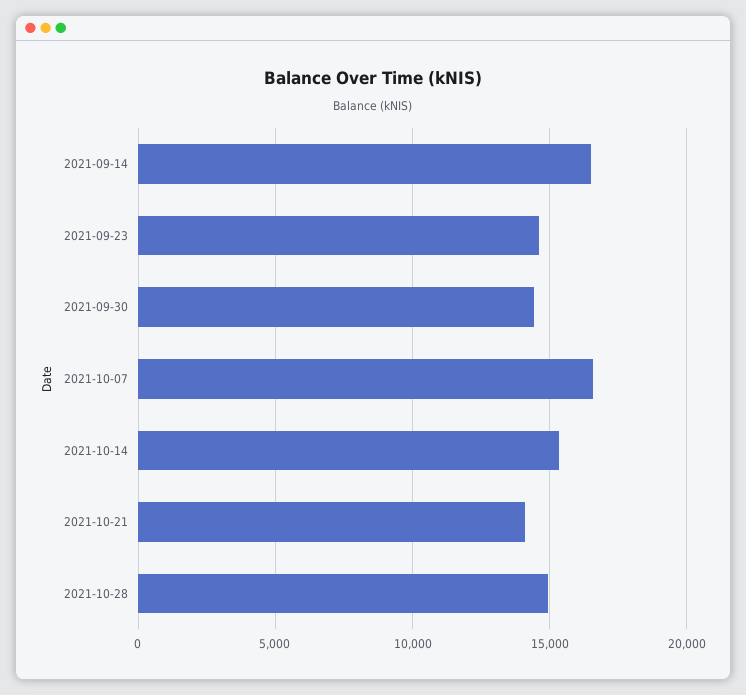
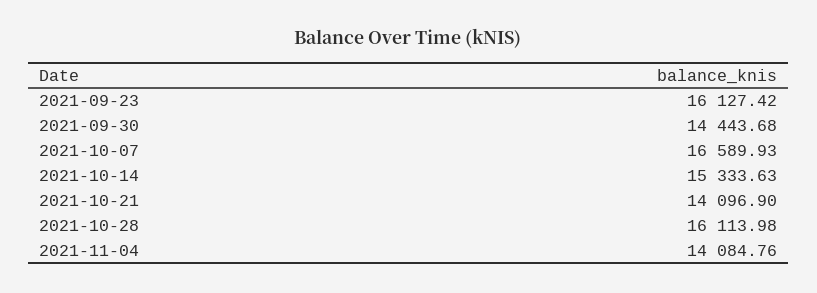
2021-09-14: 16500 -> none
2021-09-23: 14500 -> 16127.42
2021-10-28: 15000 -> 16113.98
2021-11-04: none -> 14084.76

